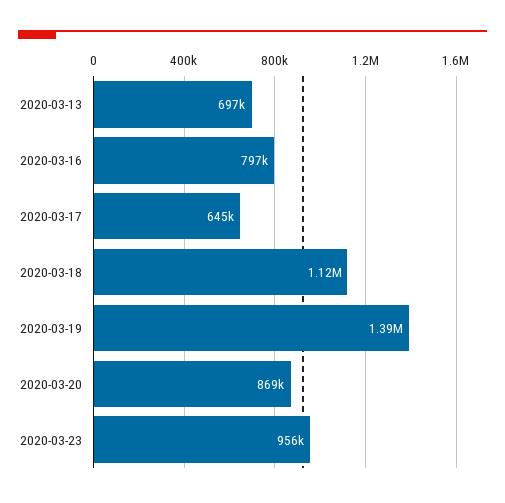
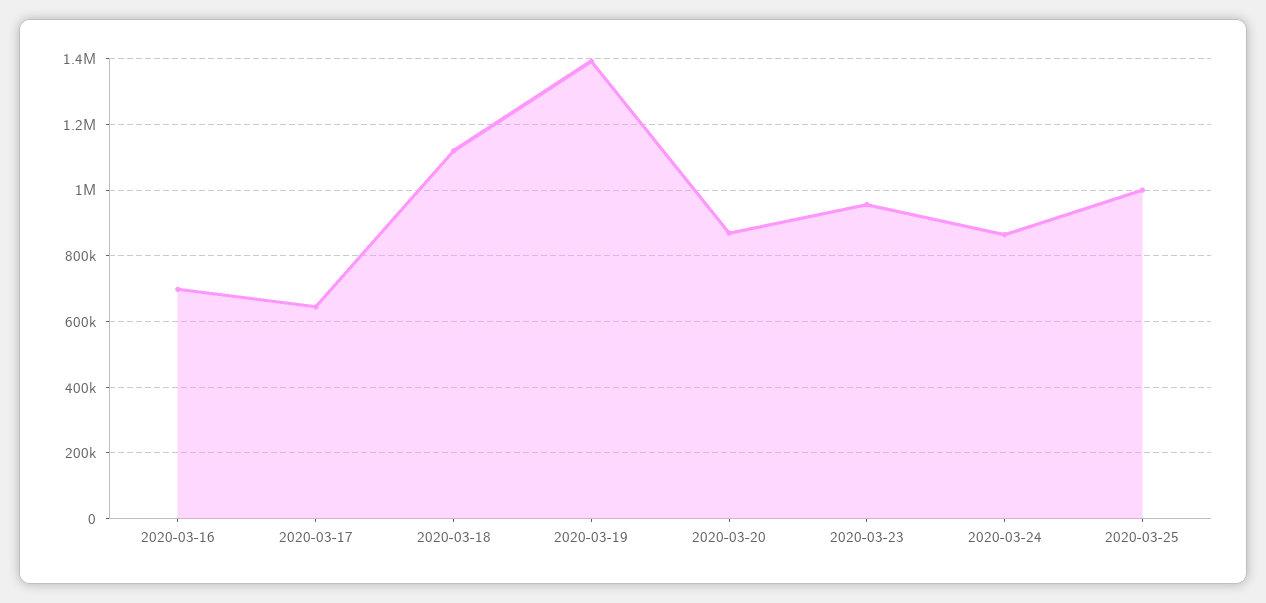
2020-03-13: 697000 -> none
2020-03-16: 797000 -> 700000
2020-03-24: none -> 860000
2020-03-25: none -> 1000000

